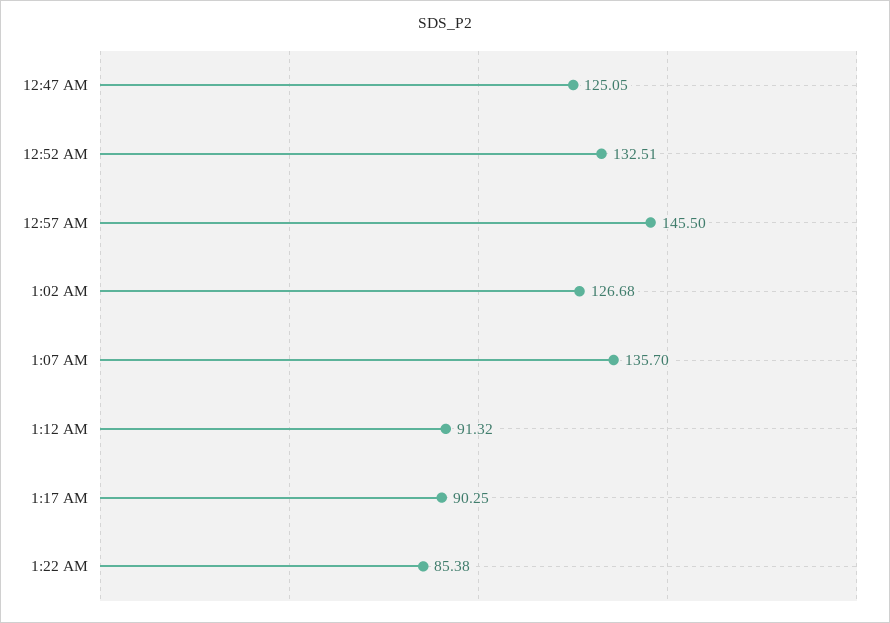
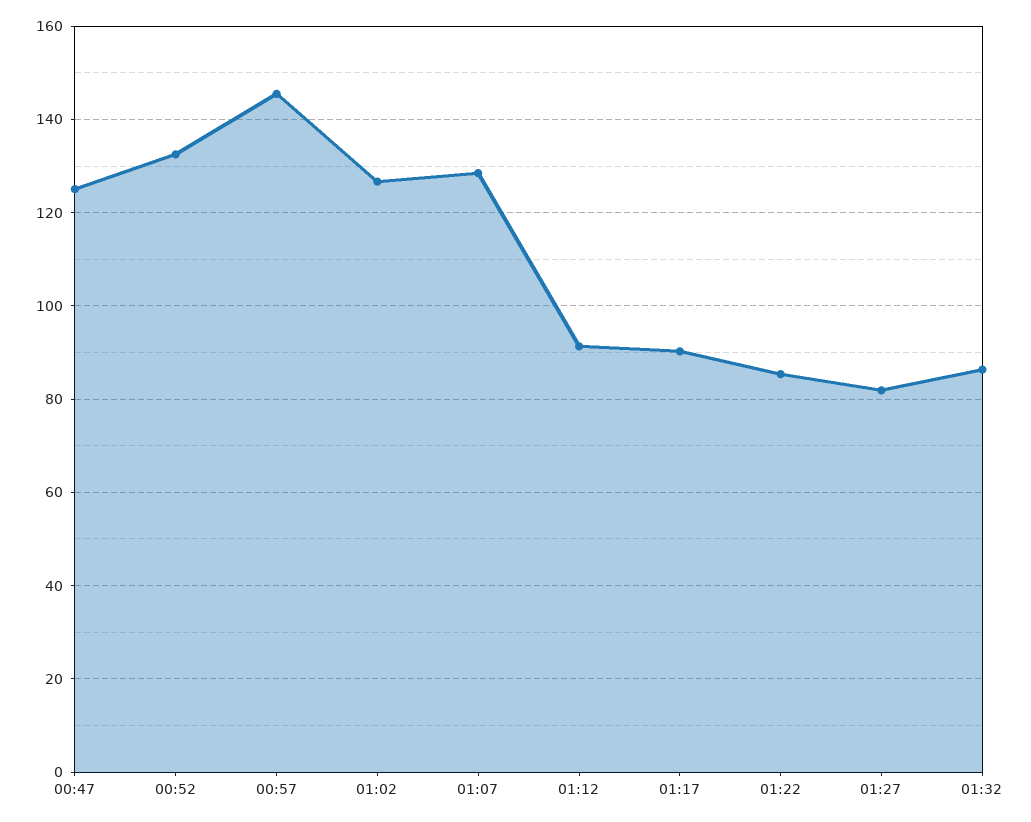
1:07 AM: 135.7 -> 128
01:27: none -> 82
01:32: none -> 86

